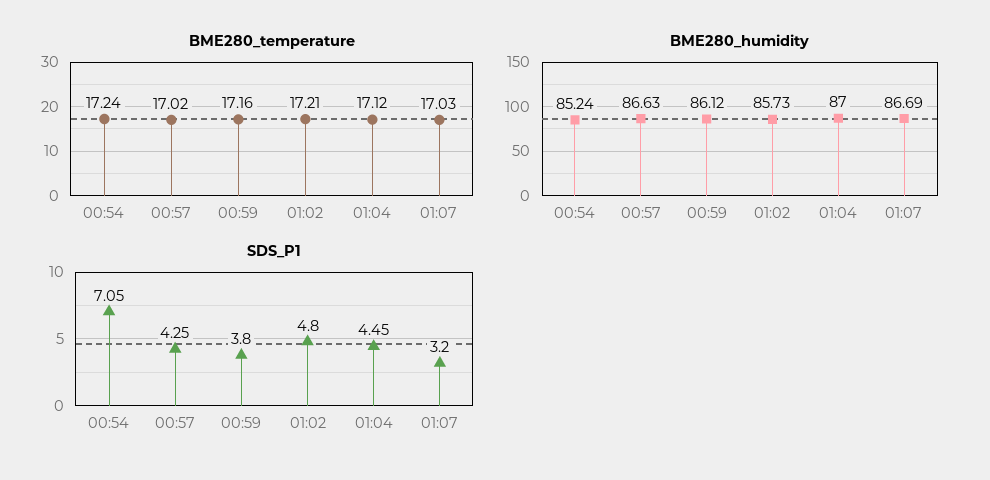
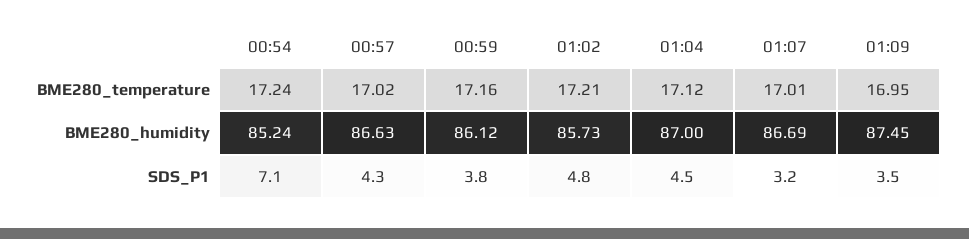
BME280_temperature, 01:07: 17.03 -> 17.01
BME280_temperature, 01:09: none -> 16.95
BME280_humidity, 01:09: none -> 87.45
SDS_P1, 01:09: none -> 3.5

